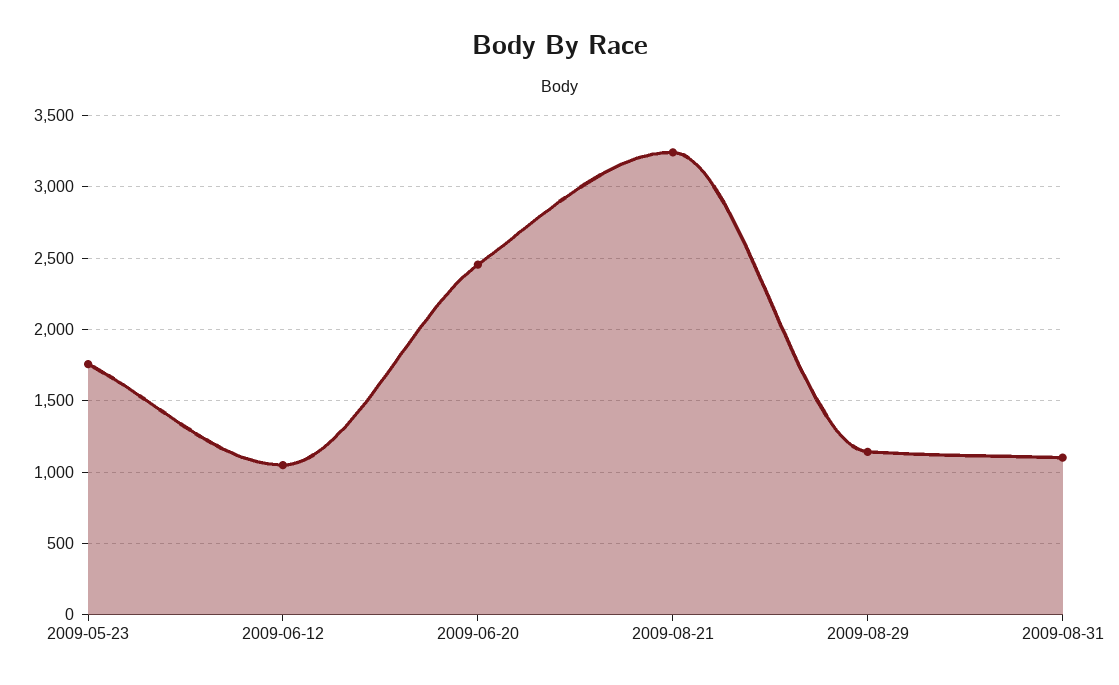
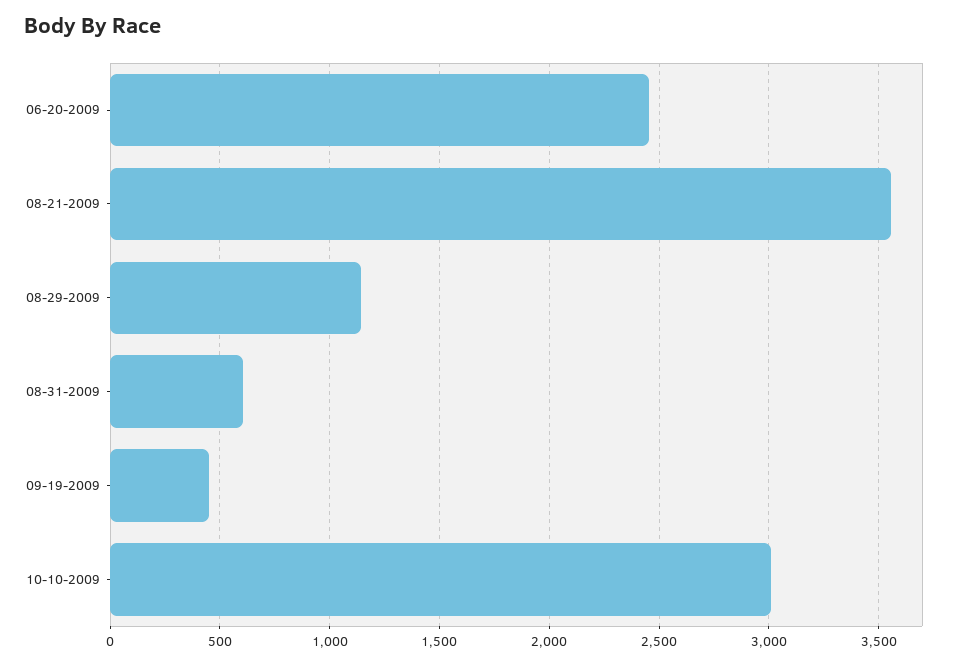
2009-05-23: 1750 -> none
2009-06-12: 1050 -> none
2009-08-21: 3250 -> 3550
2009-08-31: 1100 -> 600
09-19-2009: none -> 450
10-10-2009: none -> 3000

